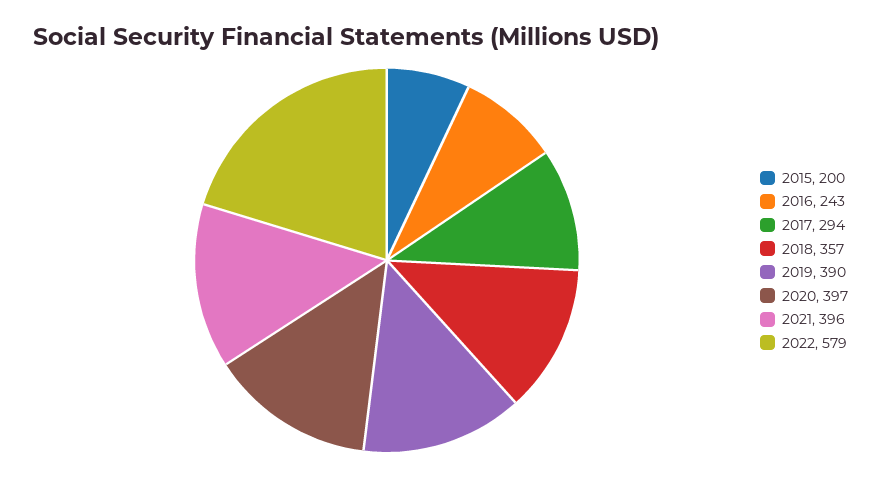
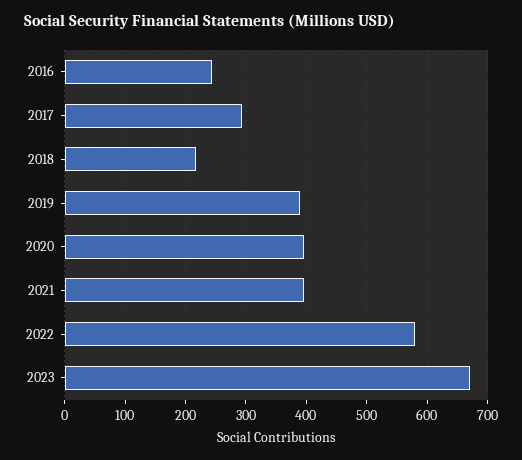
2015: 200 -> none
2018: 357 -> 220
2023: none -> 670

